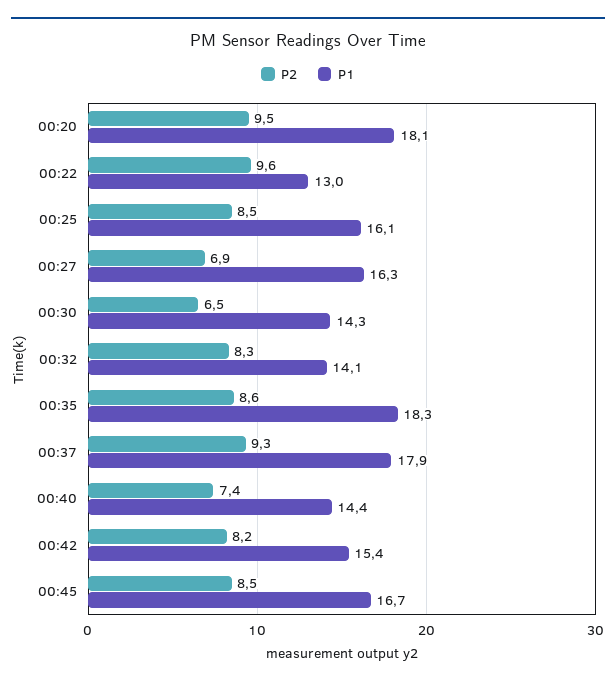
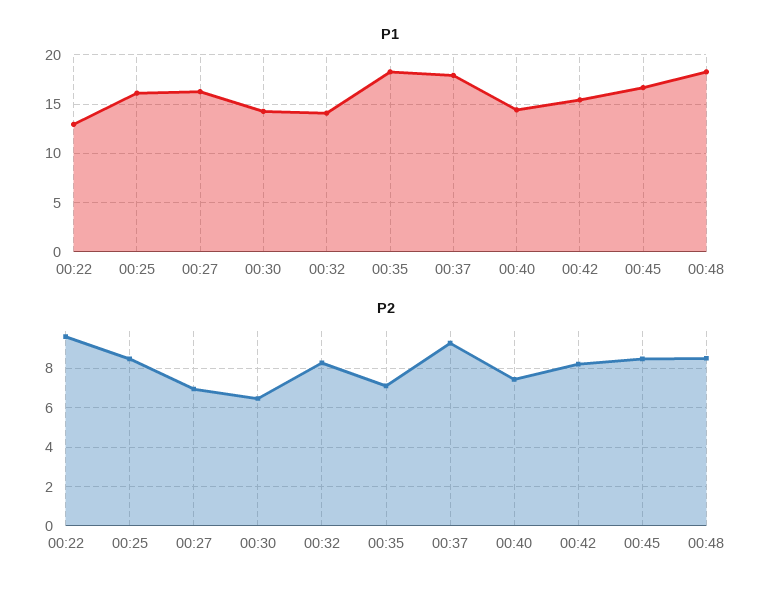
P2, 00:20: 9.5 -> none
P1, 00:20: 18.1 -> none
P2, 00:35: 8.6 -> 7
P1, 00:48: none -> 18
P2, 00:48: none -> 8.5

